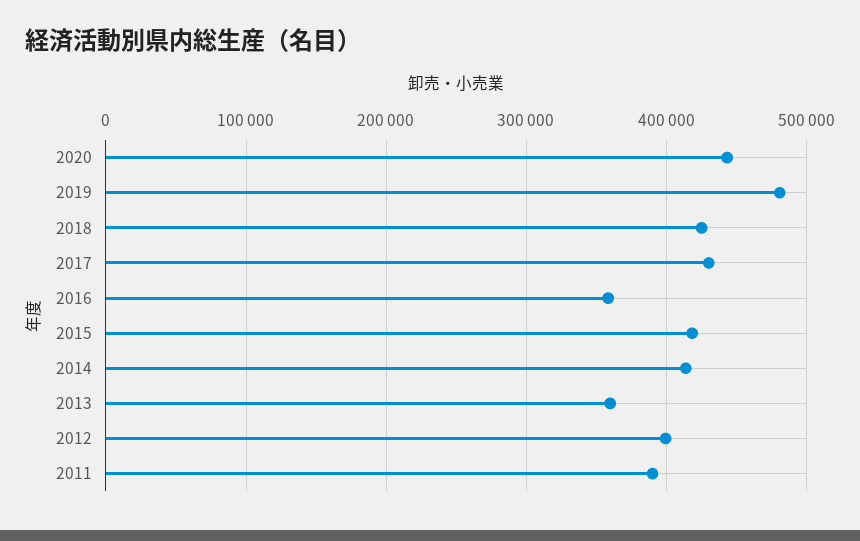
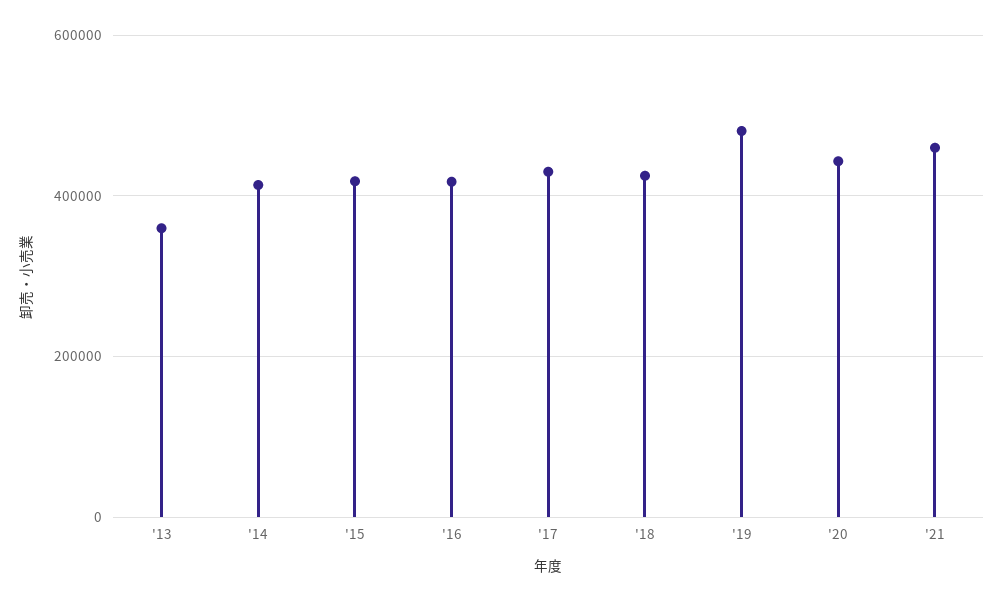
2016: 360000 -> 420000
2012: 400000 -> none
2011: 390000 -> none
'21: none -> 460000

